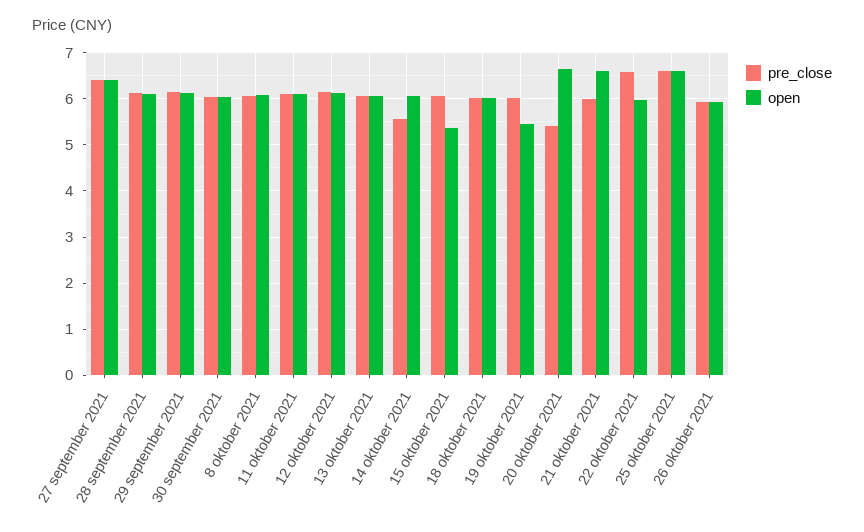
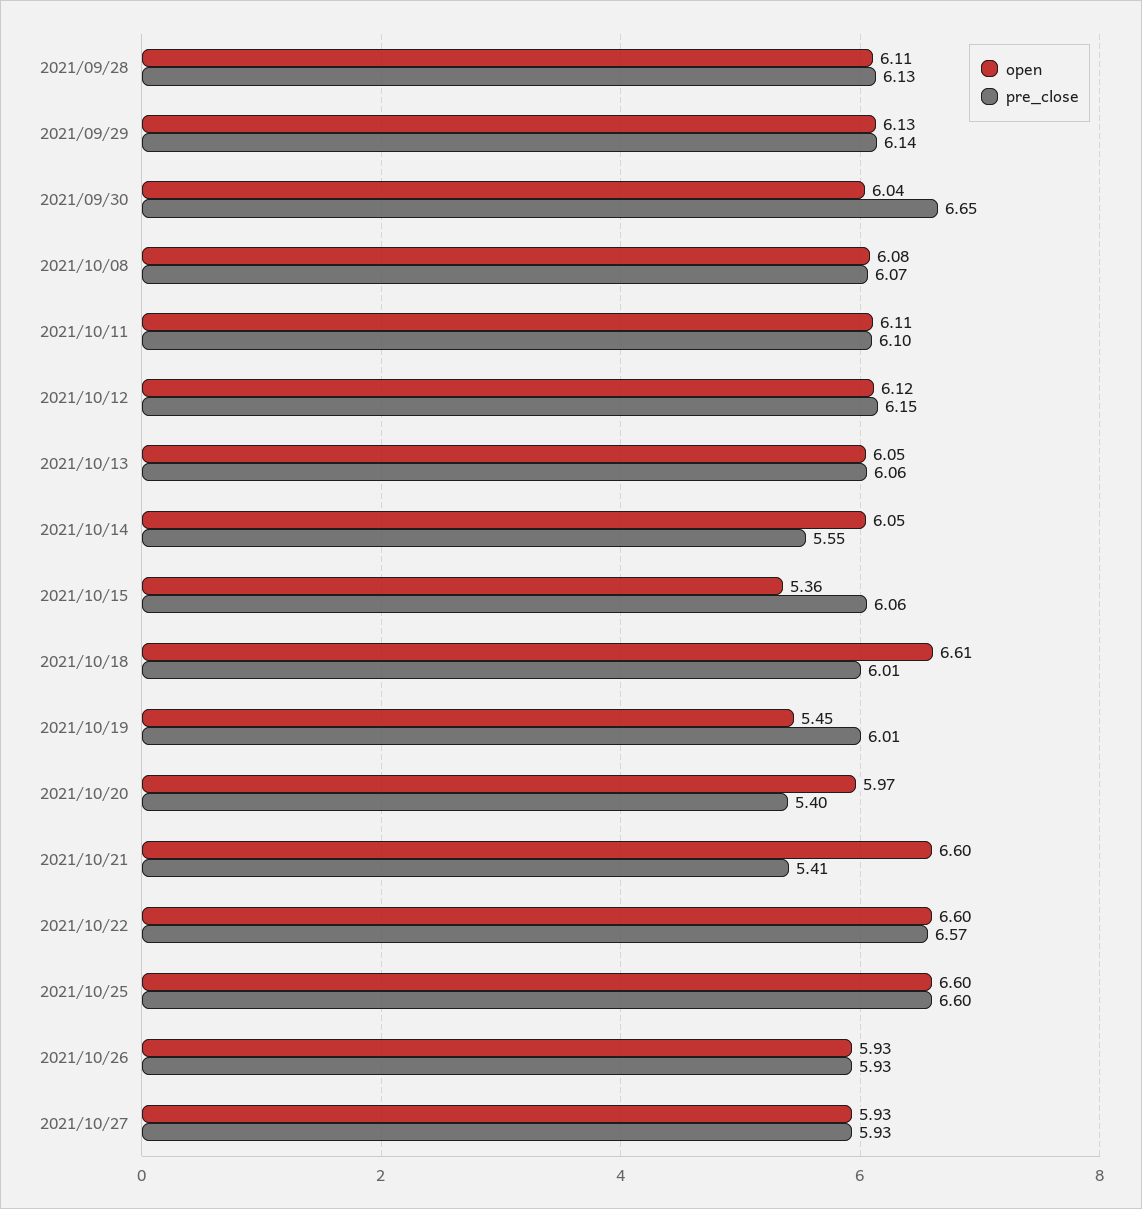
pre_close, 27 september 2021: 6.4 -> none
open, 27 september 2021: 6.4 -> none
pre_close, 30 september 2021: 6 -> 6.65
open, 18 oktober 2021: 6 -> 6.61
open, 20 oktober 2021: 6.6 -> 5.97
pre_close, 21 oktober 2021: 6 -> 5.41
open, 22 oktober 2021: 6 -> 6.6
open, 2021/10/27: none -> 5.93
pre_close, 2021/10/27: none -> 5.93

